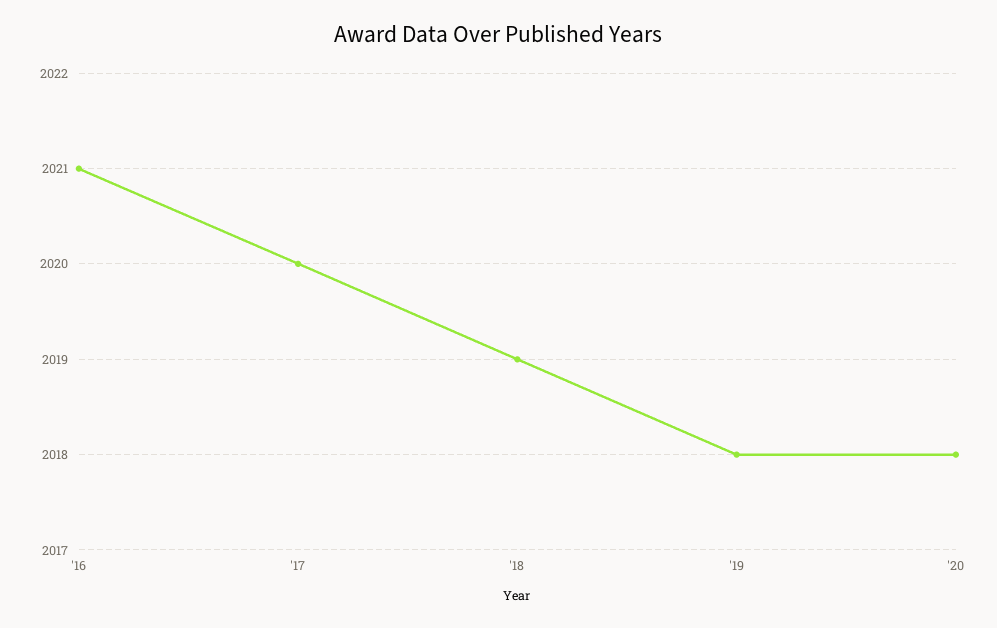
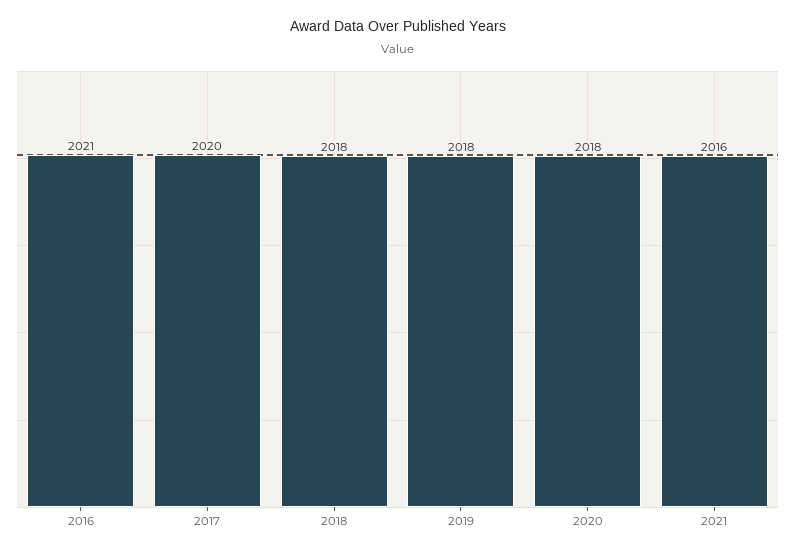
'18: 2019 -> 2018
2021: none -> 2016

